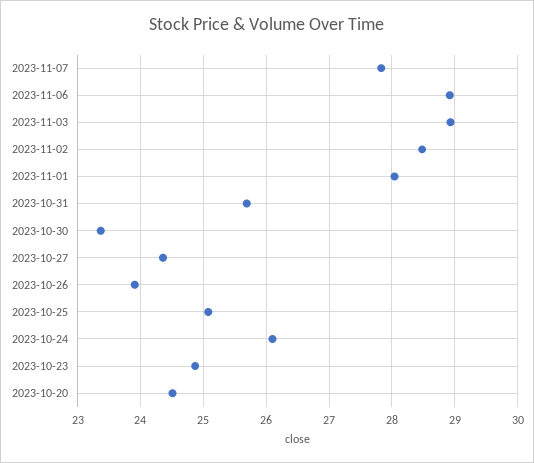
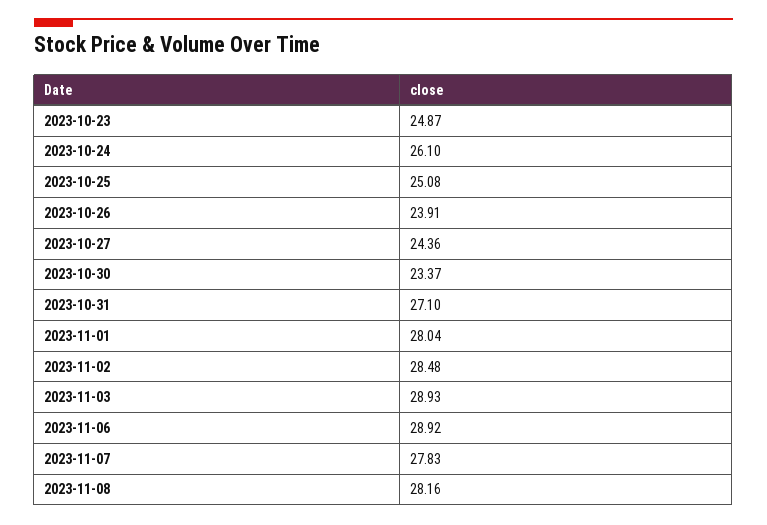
2023-10-31: 25.7 -> 27.1
2023-10-20: 24.5 -> none
2023-11-08: none -> 28.16

